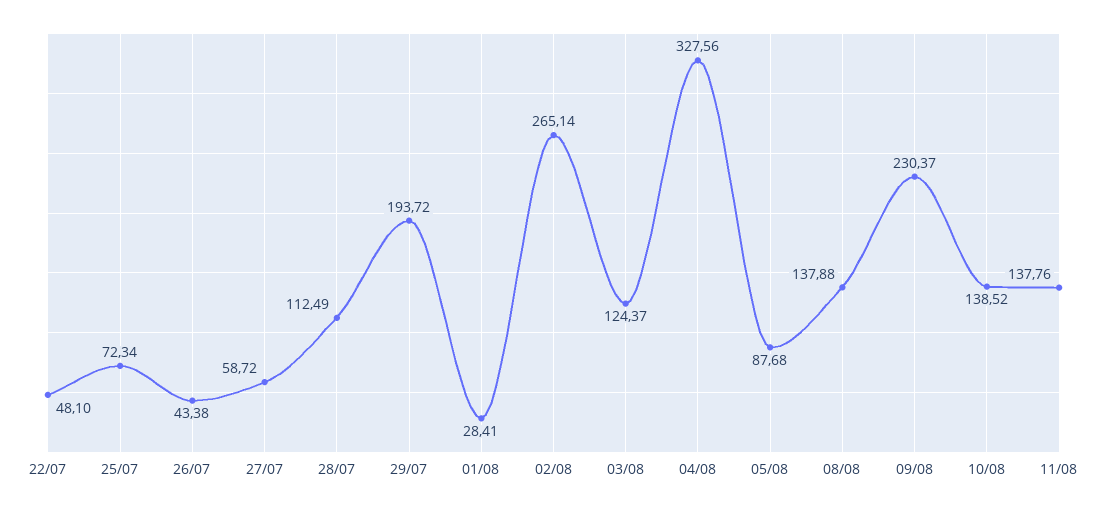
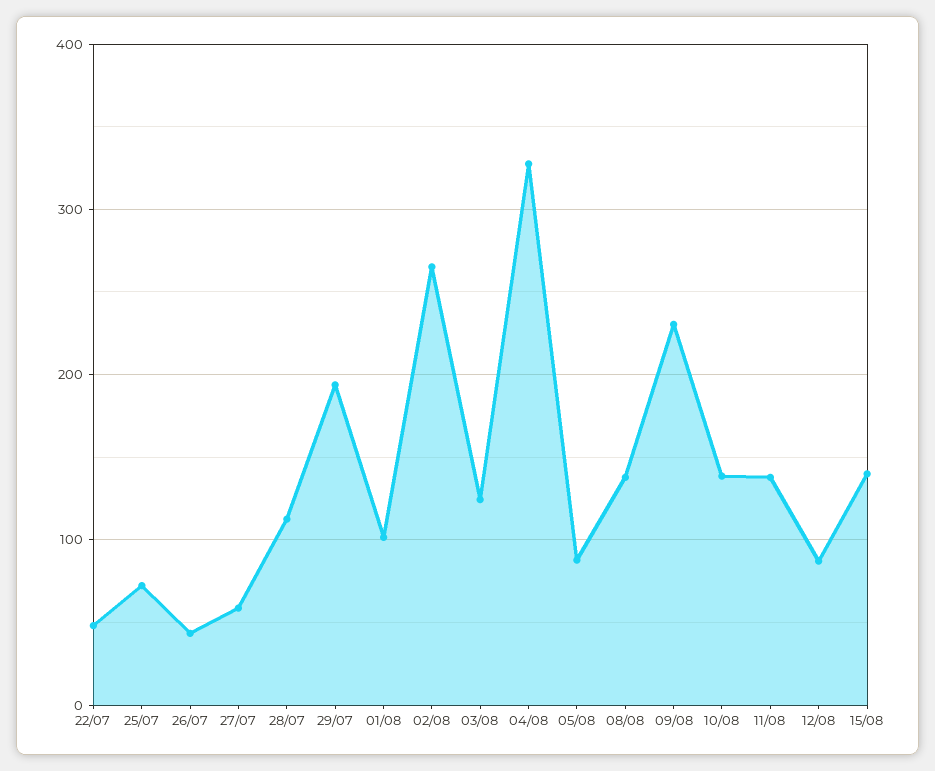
01/08: 28.41 -> 100
12/08: none -> 90
15/08: none -> 140

